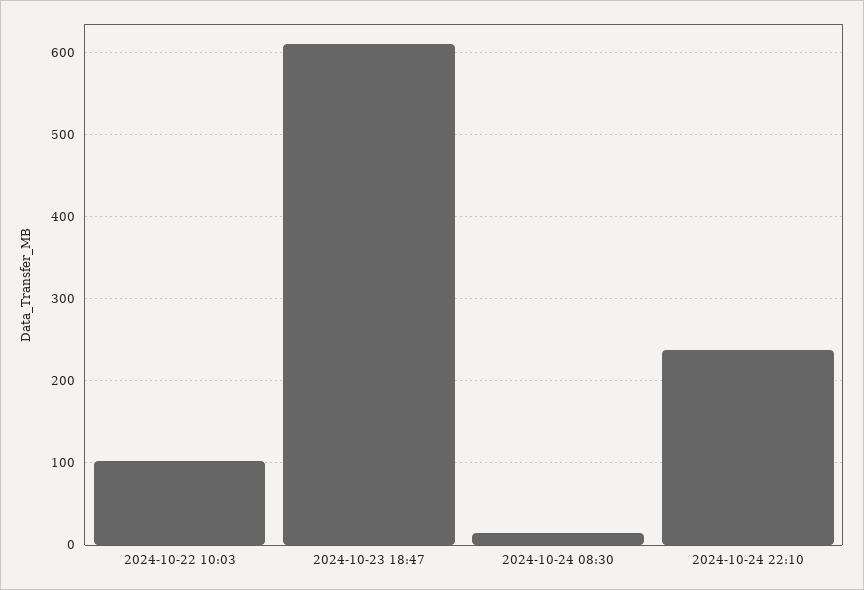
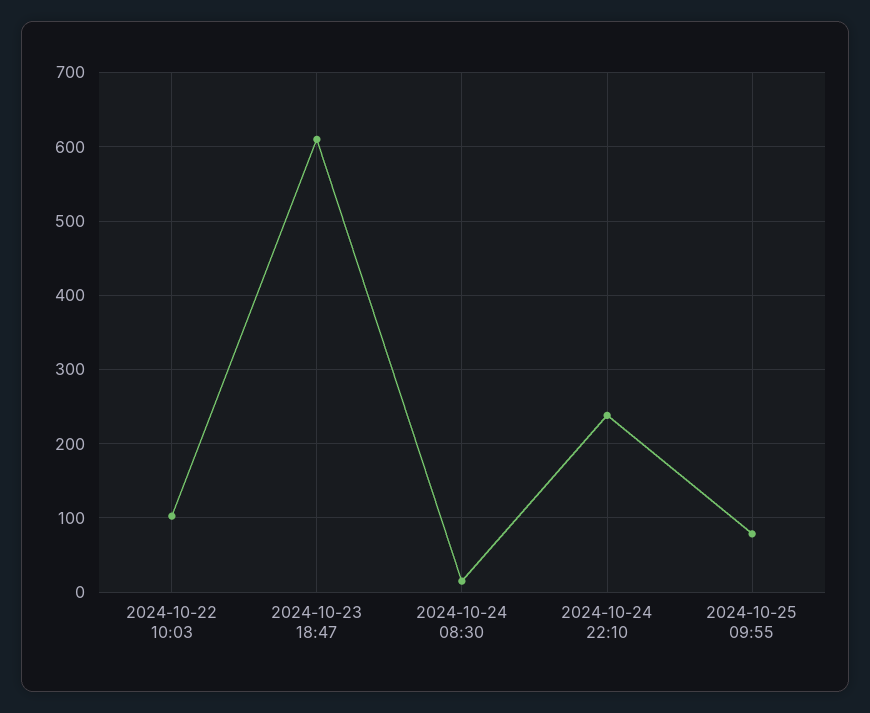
2024-10-25 09:55: none -> 80

